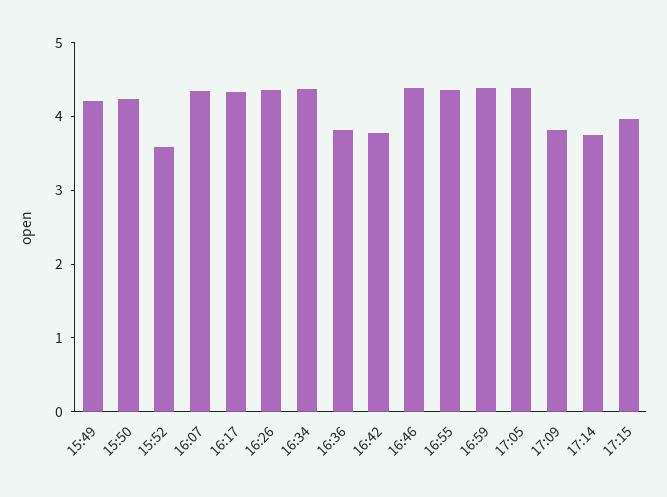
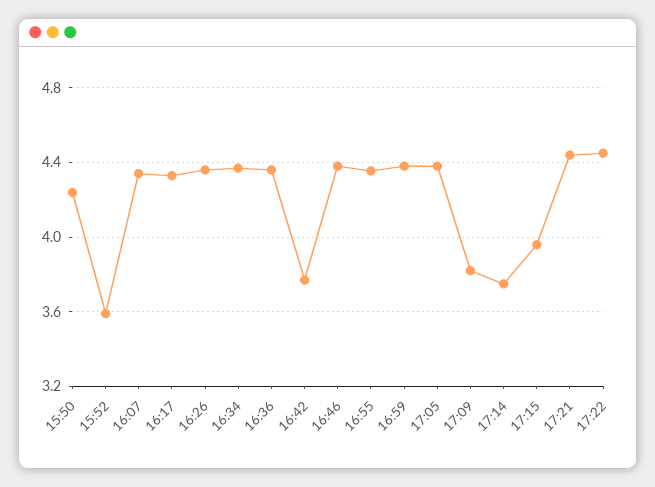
15:49: 4.2 -> none
16:36: 3.8 -> 4.35
17:21: none -> 4.45
17:22: none -> 4.45

